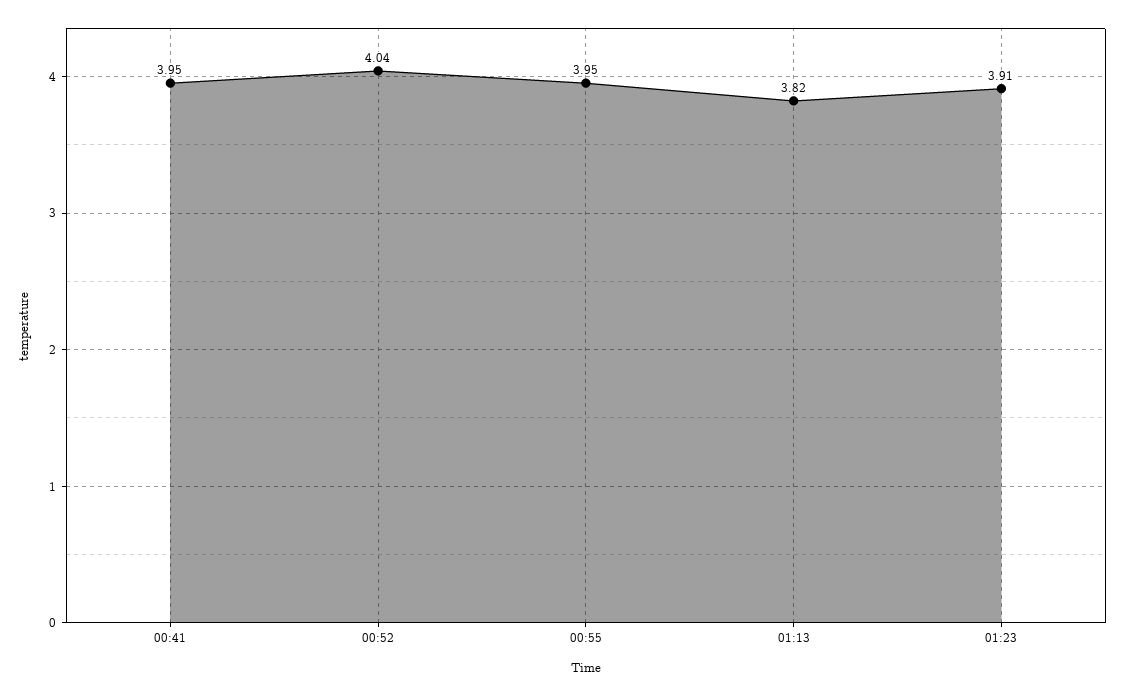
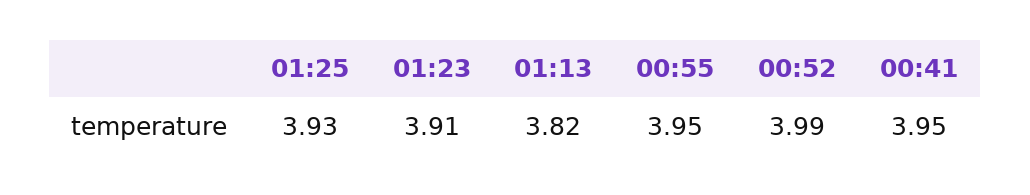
00:52: 4.04 -> 3.99
01:25: none -> 3.93

